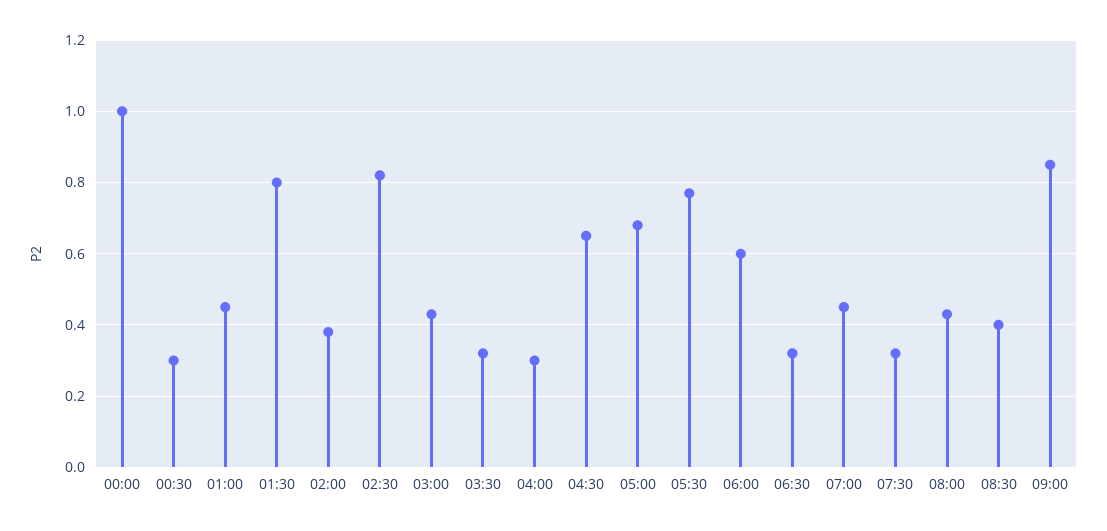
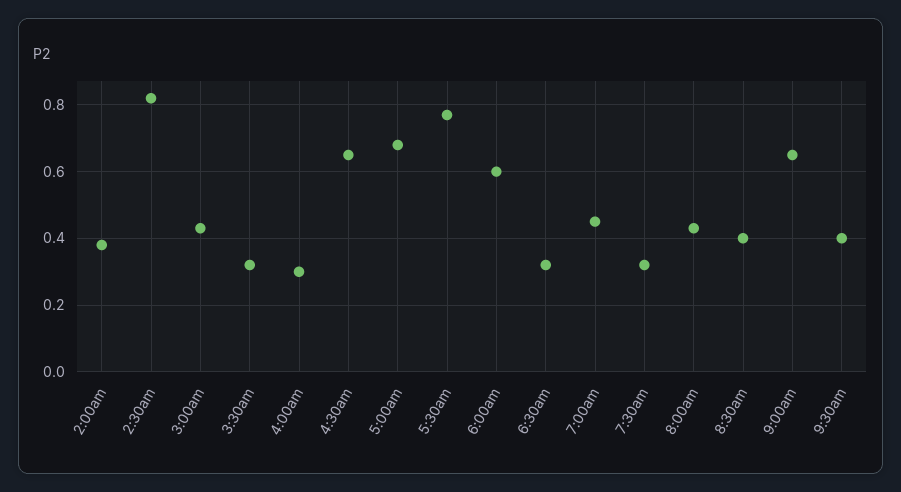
00:00: 1 -> none
00:30: 0.3 -> none
01:00: 0.45 -> none
01:30: 0.8 -> none
09:00: 0.85 -> 0.65
9:30am: none -> 0.4

